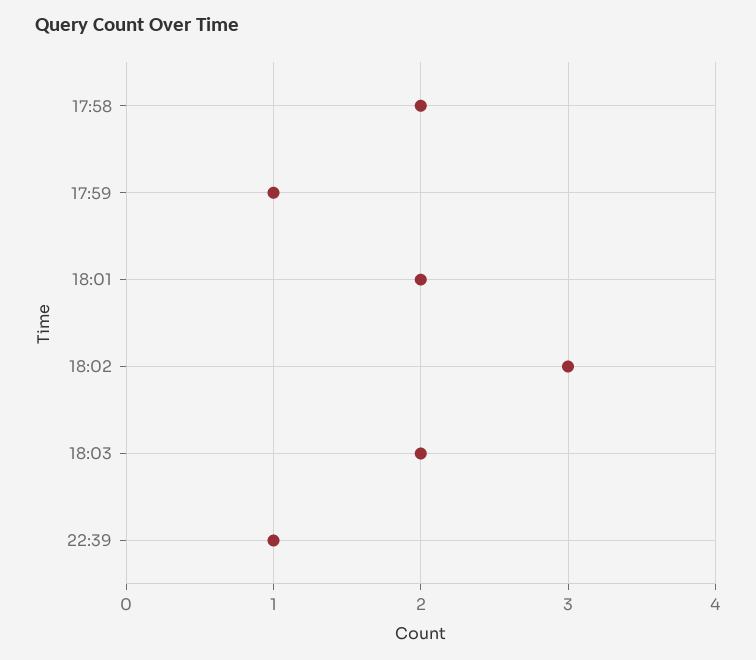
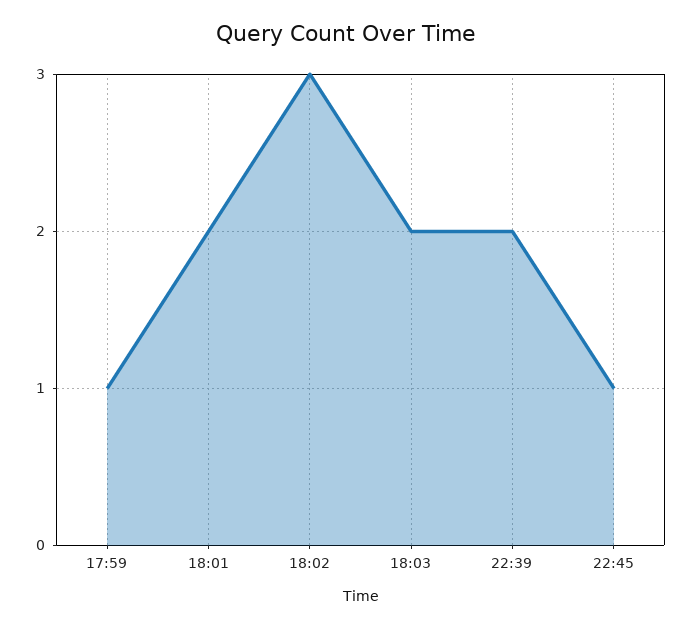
17:58: 2 -> none
22:39: 1 -> 2
22:45: none -> 1

